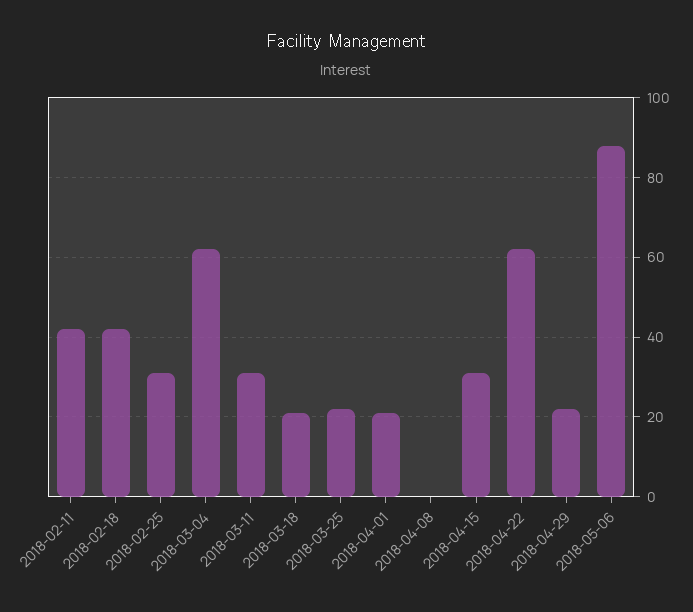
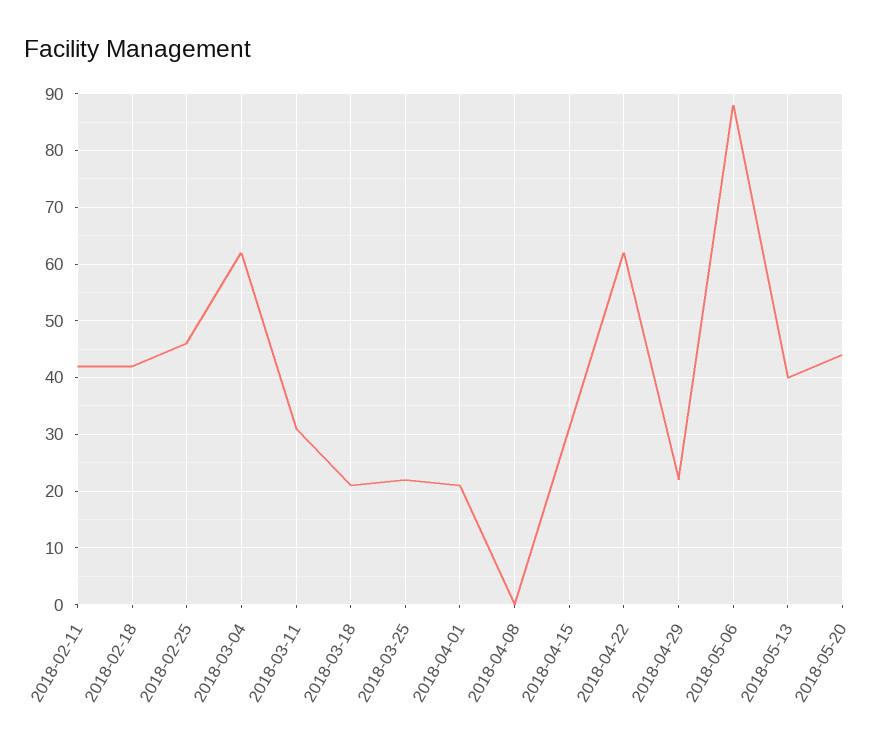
2018-02-25: 30 -> 45
2018-05-13: none -> 40
2018-05-20: none -> 45

